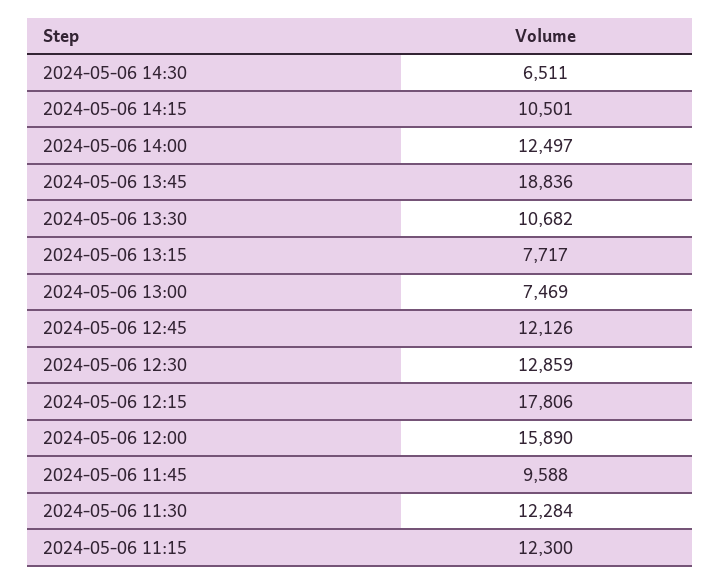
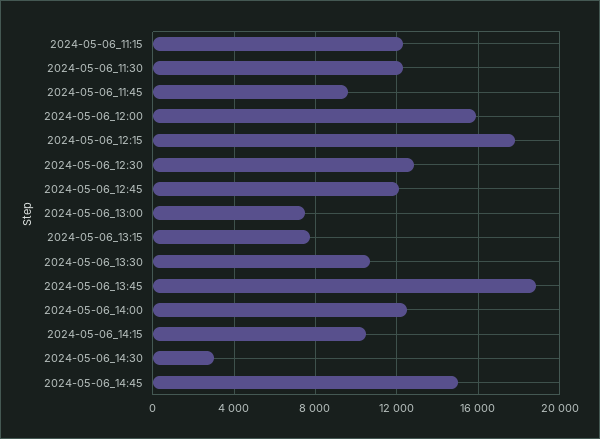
2024-05-06 14:30: 6511 -> 3000
2024-05-06_14:45: none -> 15000

